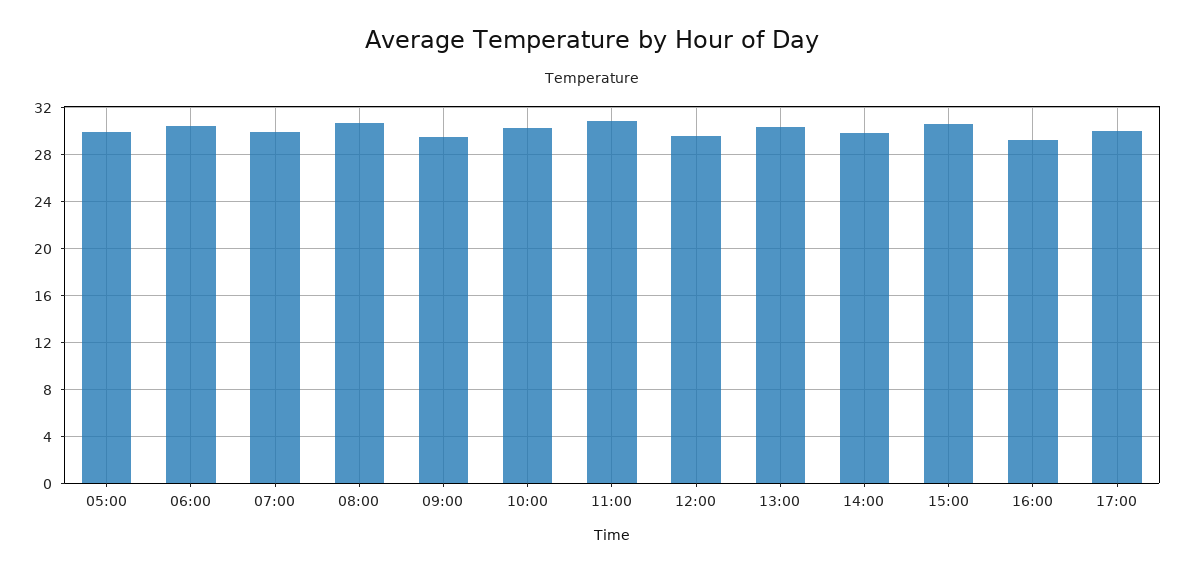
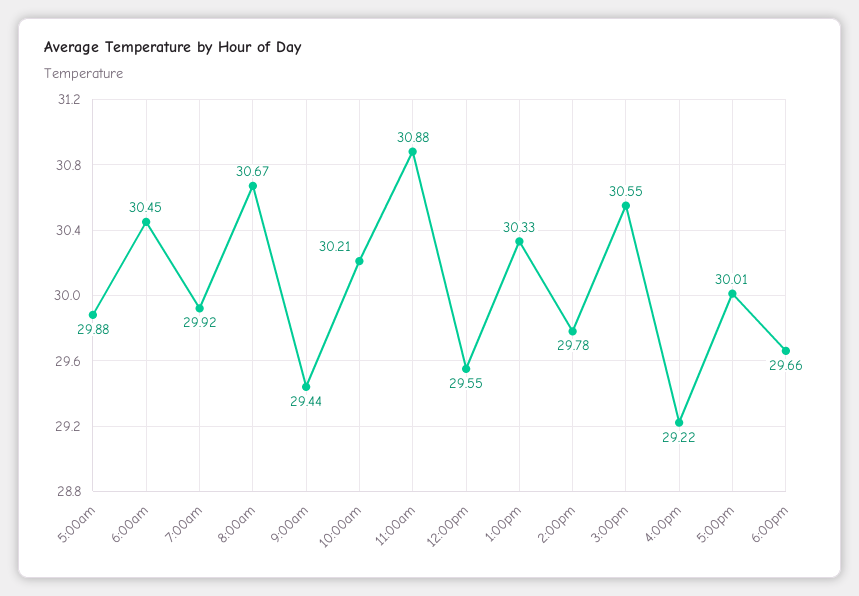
6:00pm: none -> 29.66

